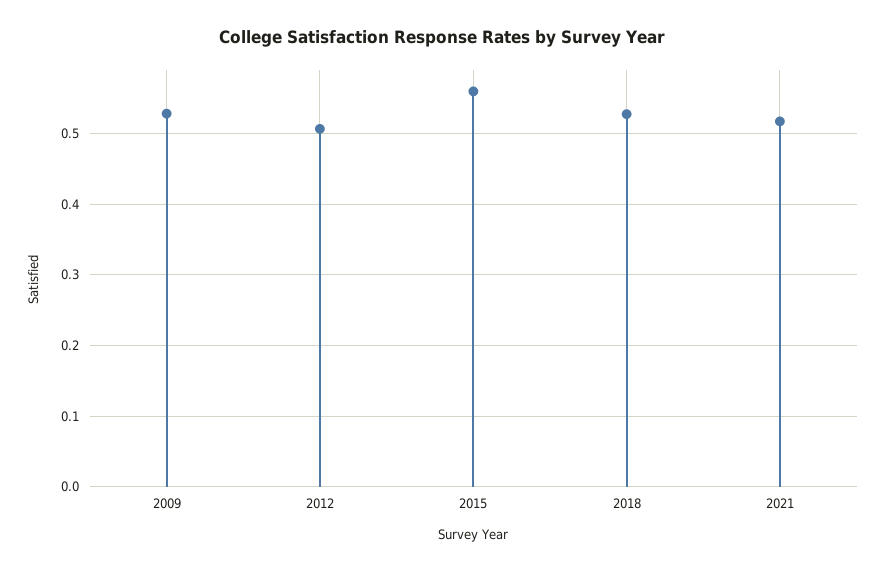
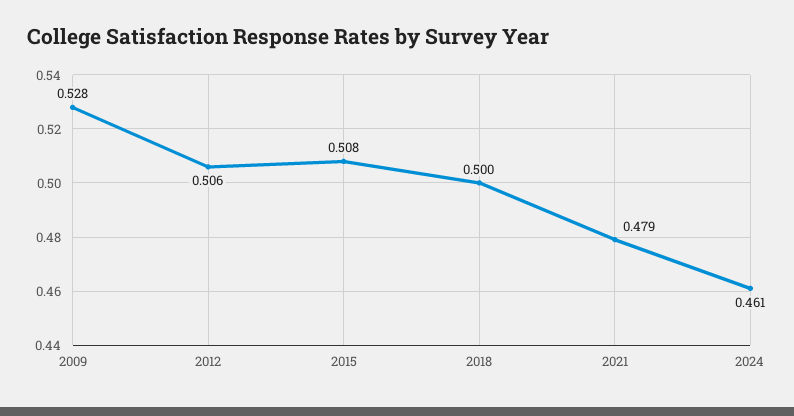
2015: 0.56 -> 0.508
2018: 0.53 -> 0.5
2021: 0.52 -> 0.479
2024: none -> 0.461

